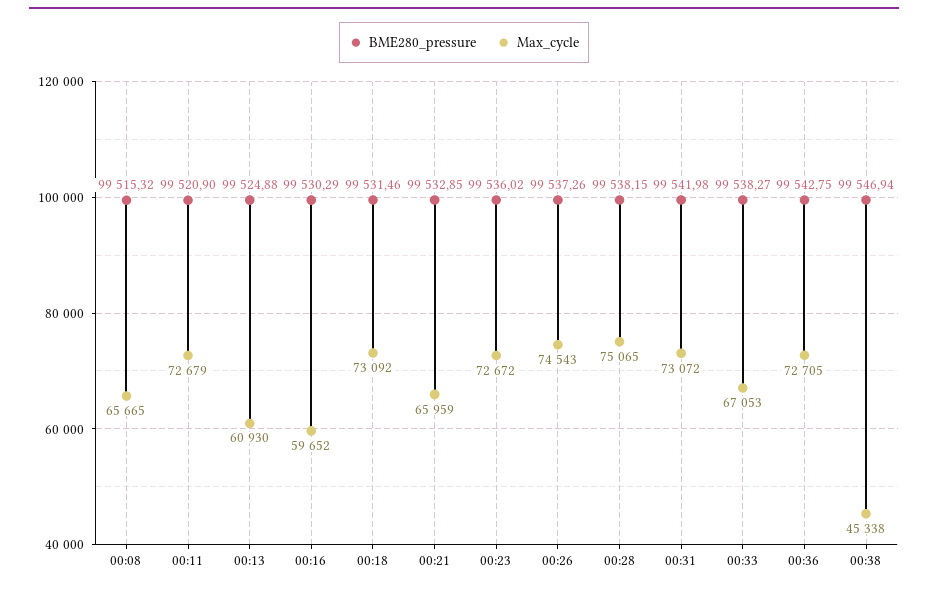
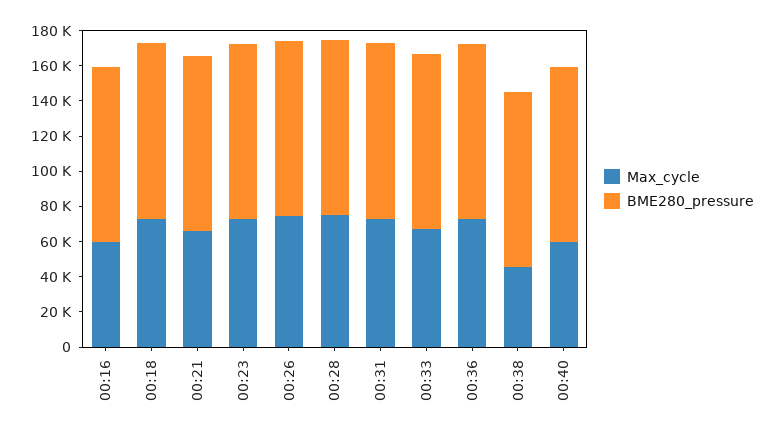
BME280_pressure, 00:08: 99515.32 -> none
Max_cycle, 00:08: 65665 -> none
BME280_pressure, 00:11: 99520.9 -> none
Max_cycle, 00:11: 72679 -> none
BME280_pressure, 00:13: 99524.88 -> none
Max_cycle, 00:13: 60930 -> none
Max_cycle, 00:40: none -> 60000
BME280_pressure, 00:40: none -> 100000

